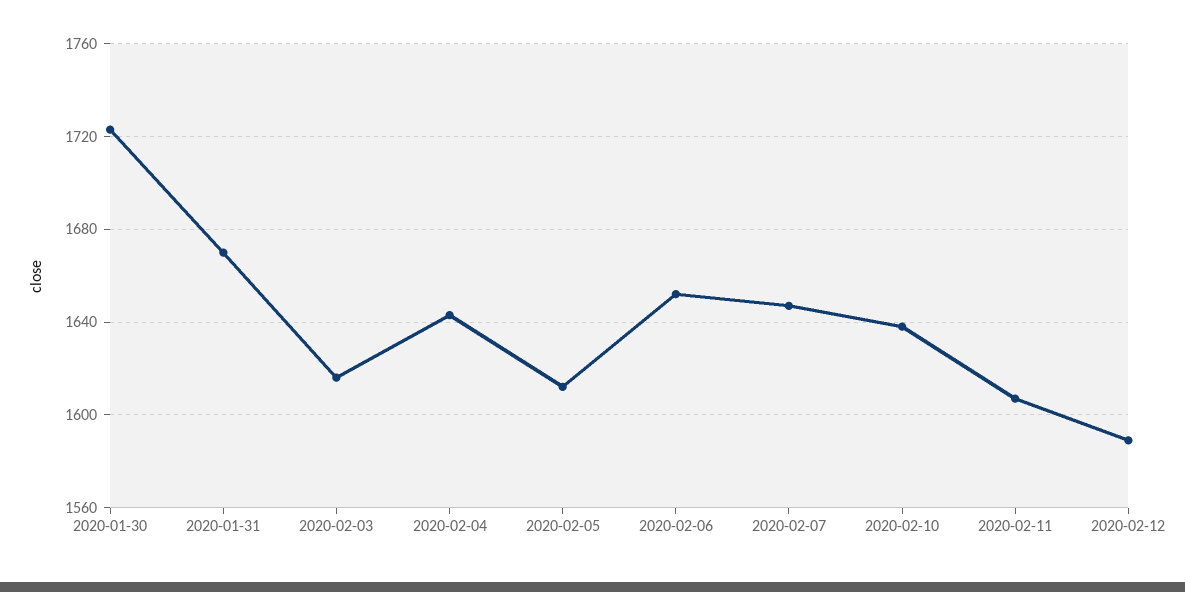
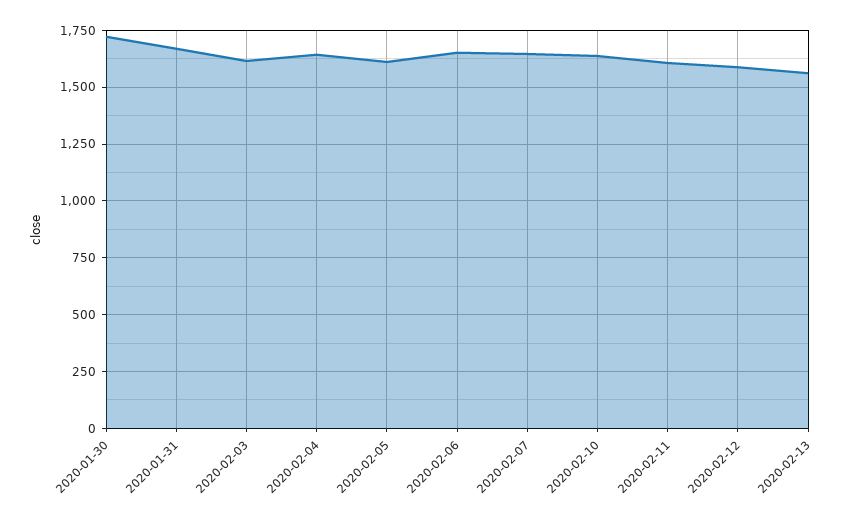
2020-02-13: none -> 1550

